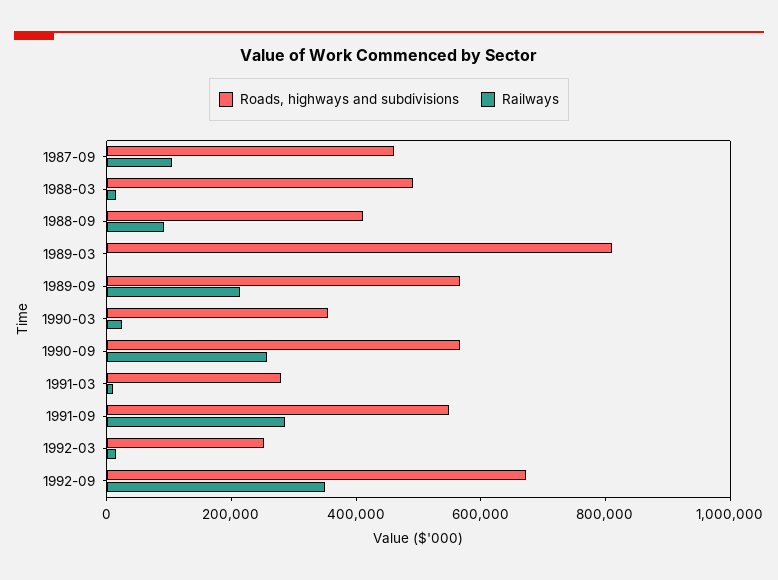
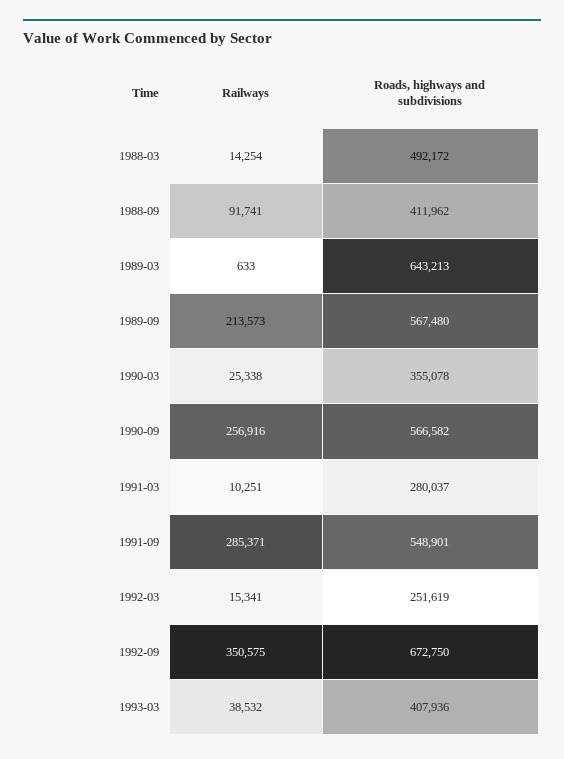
Roads, highways and subdivisions, 1987-09: 450000 -> none
Railways, 1987-09: 100000 -> none
Roads, highways and subdivisions, 1989-03: 800000 -> 643213
Railways, 1993-03: none -> 38532
Roads, highways and subdivisions, 1993-03: none -> 407936

